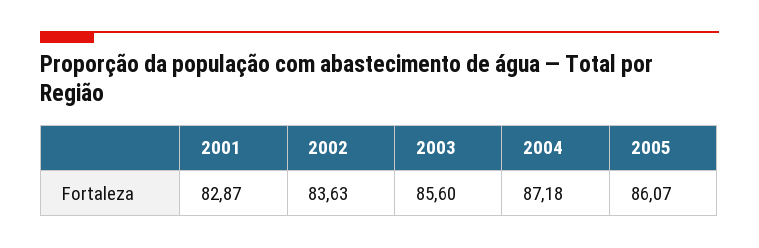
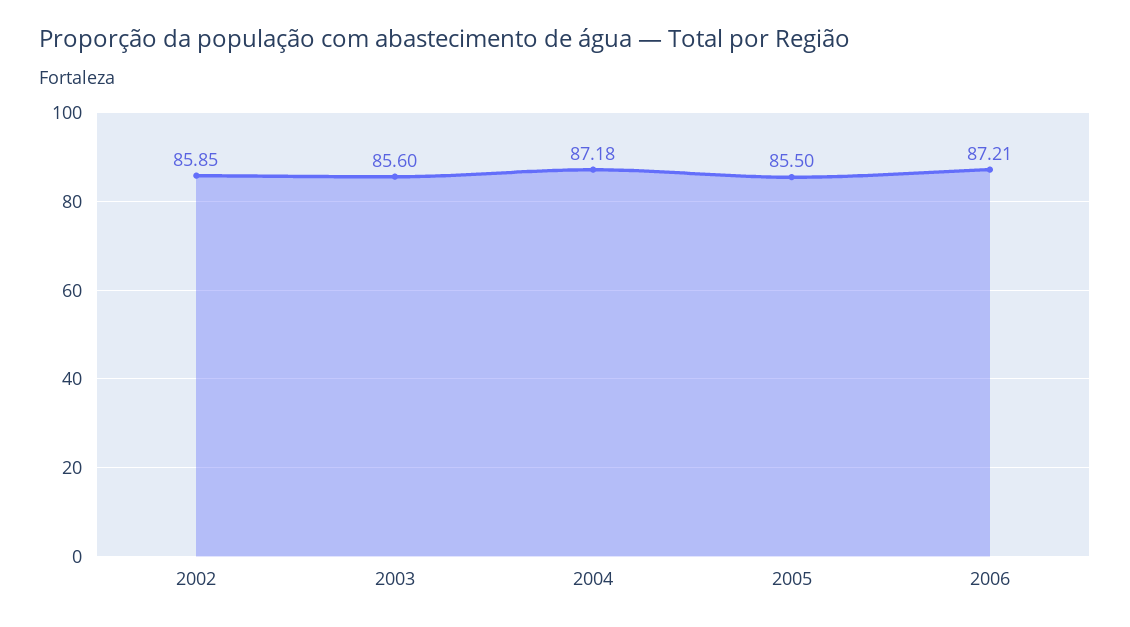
2001: 82.87 -> none
2002: 83.63 -> 85.85
2005: 86.07 -> 85.5
2006: none -> 87.21

